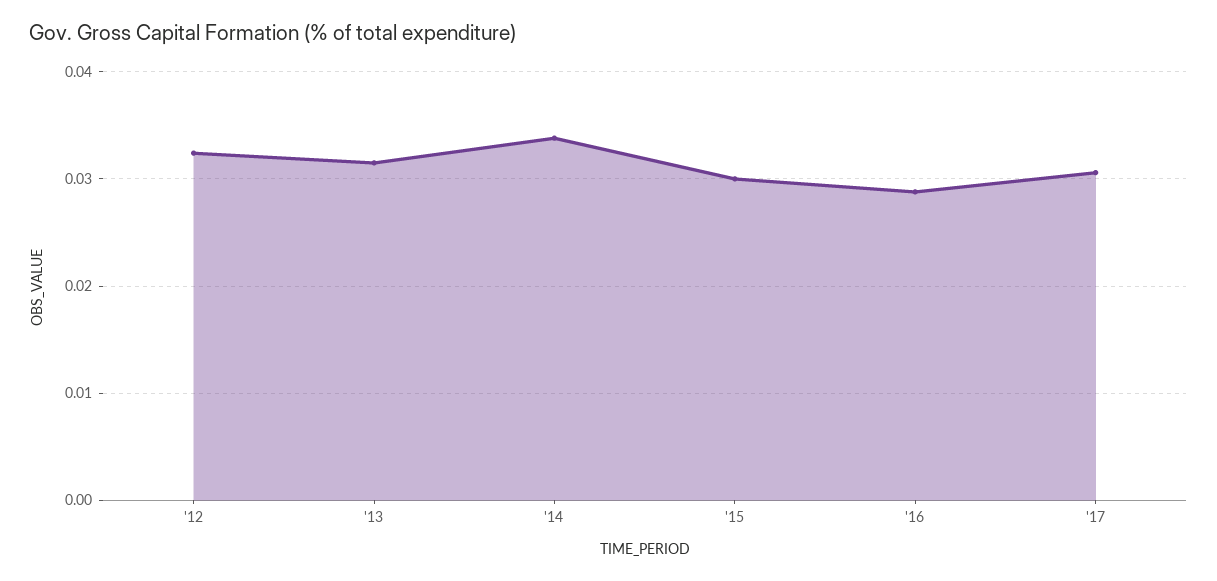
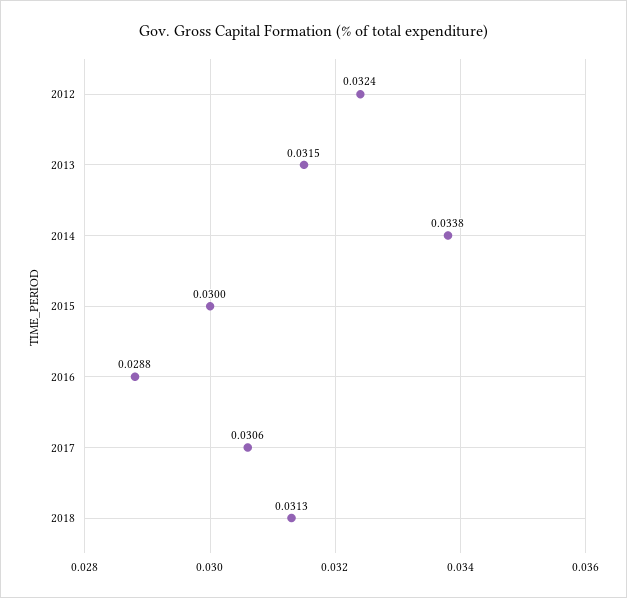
2018: none -> 0.0313

